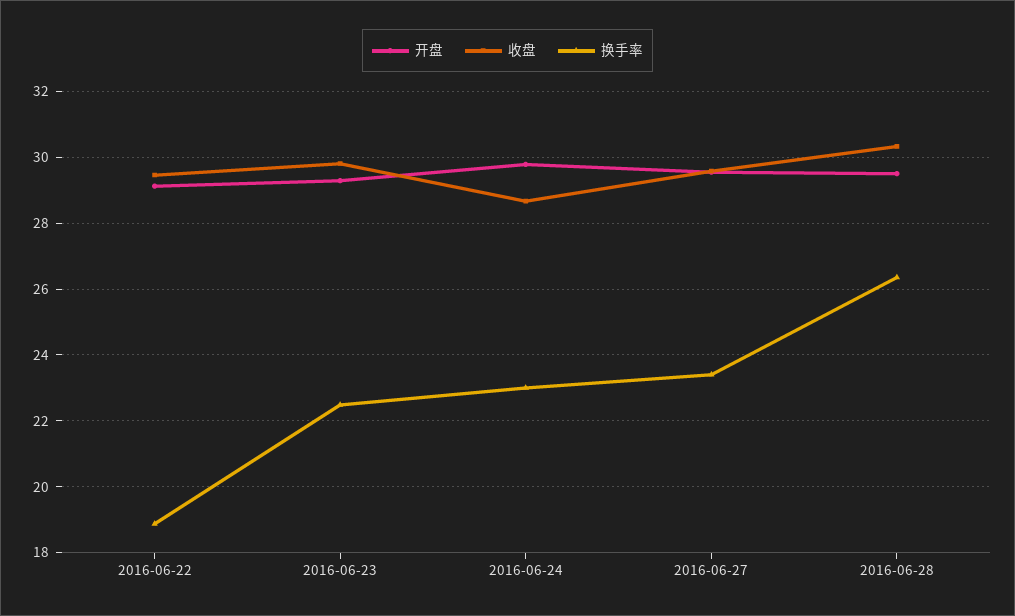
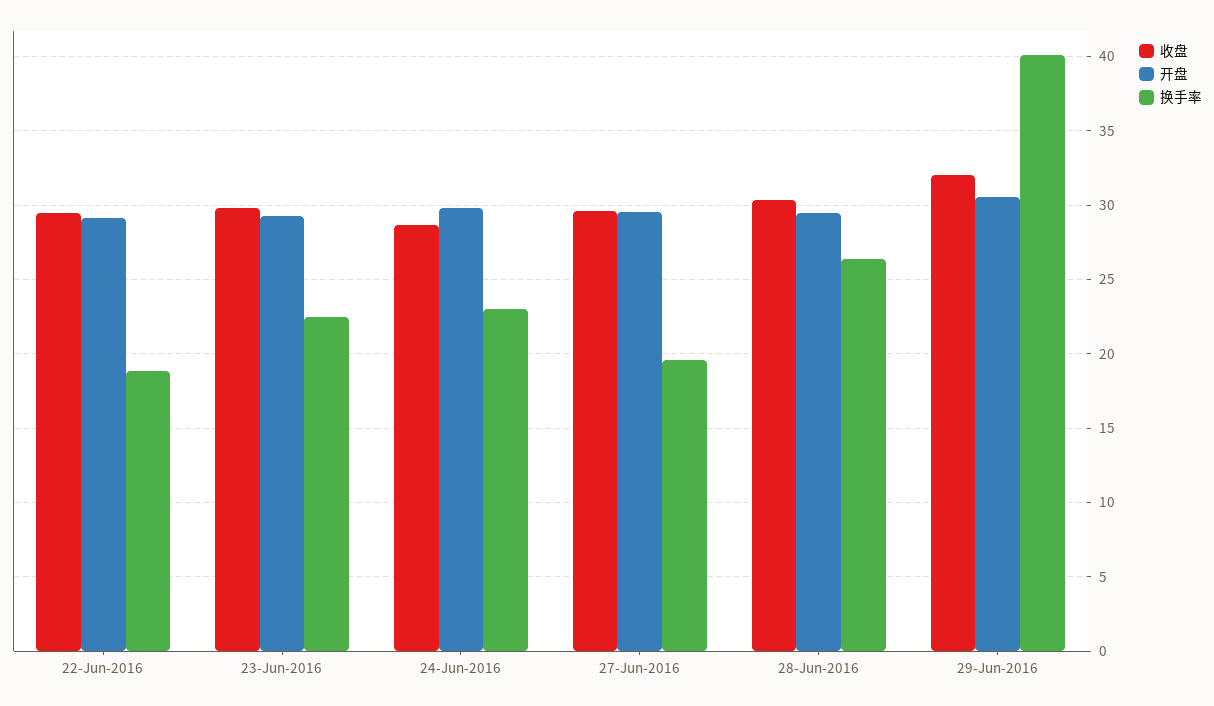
换手率, 2016-06-27: 23.4 -> 19.5
收盘, 29-Jun-2016: none -> 32
开盘, 29-Jun-2016: none -> 30.5
换手率, 29-Jun-2016: none -> 40

